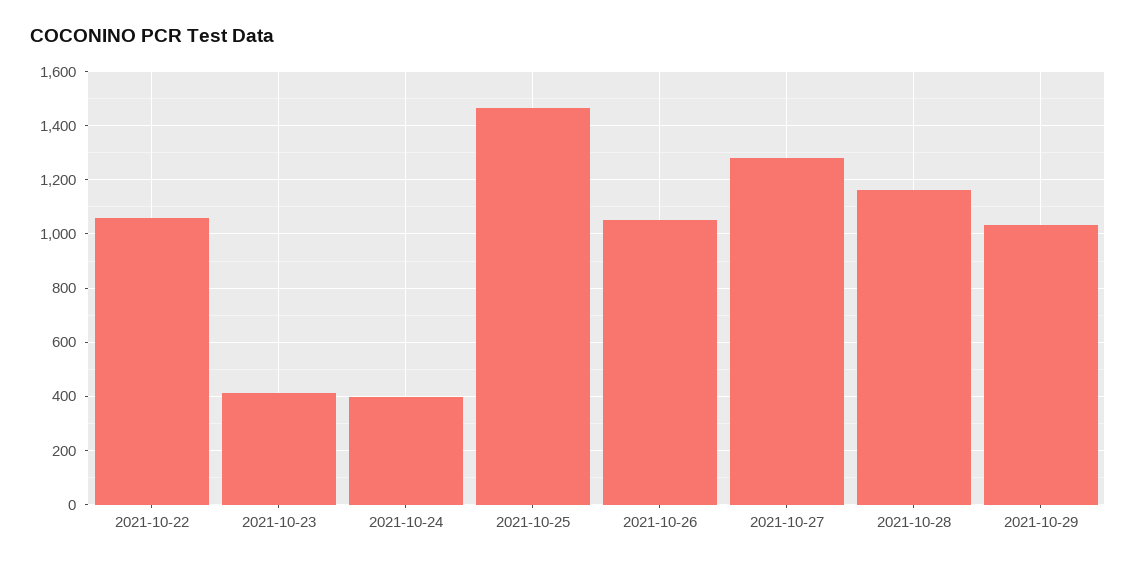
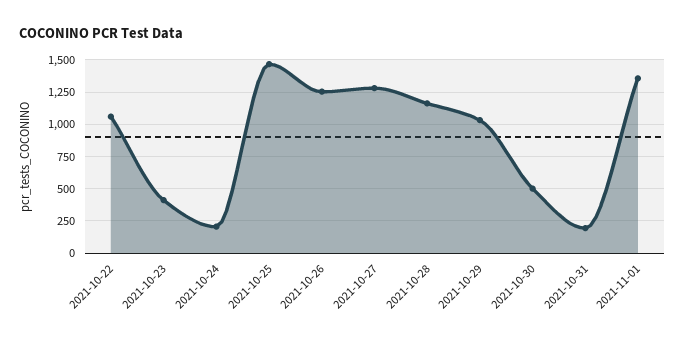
2021-10-24: 400 -> 200
2021-10-26: 1050 -> 1250
2021-10-30: none -> 500
2021-10-31: none -> 200
2021-11-01: none -> 1350

